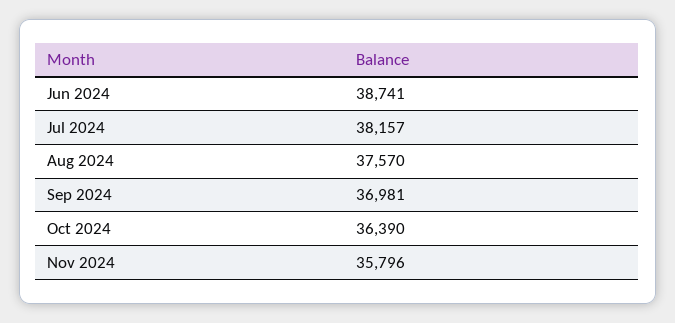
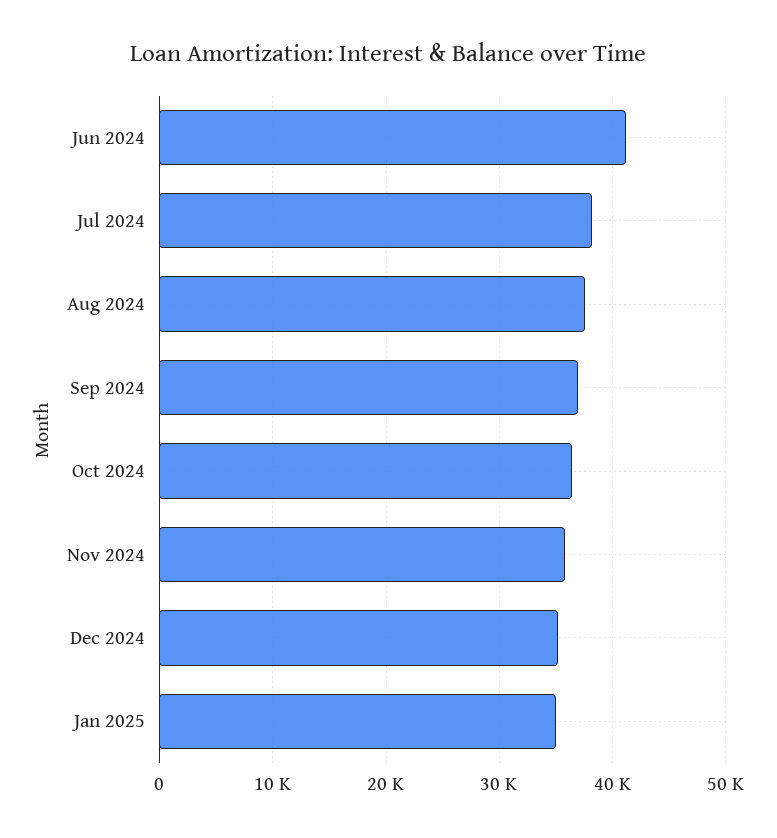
Jun 2024: 38741 -> 41000
Dec 2024: none -> 35000
Jan 2025: none -> 35000

